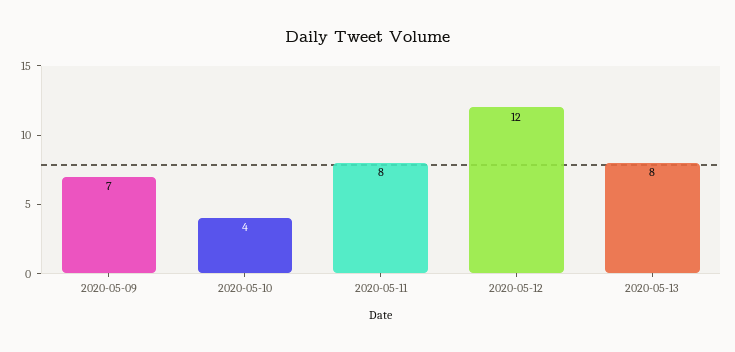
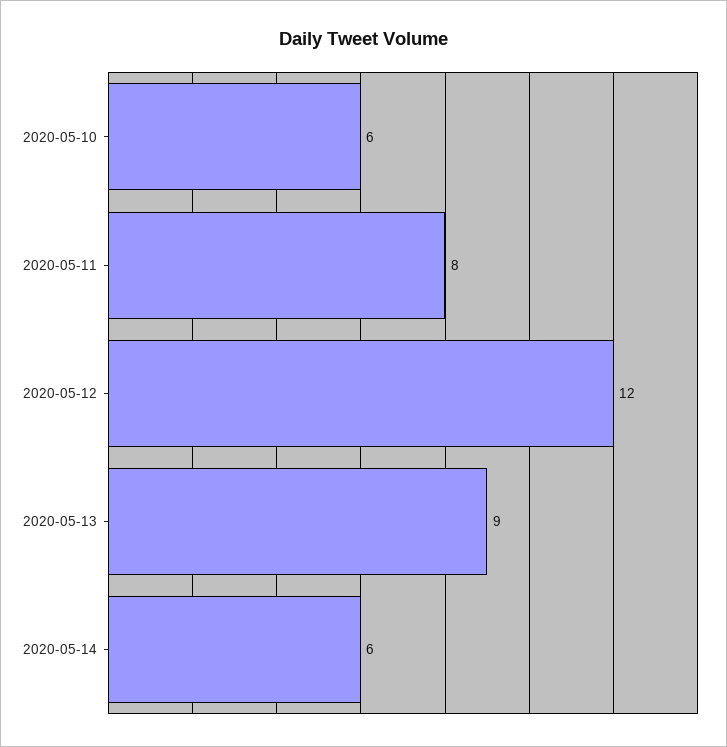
2020-05-09: 7 -> none
2020-05-10: 4 -> 6
2020-05-13: 8 -> 9
2020-05-14: none -> 6

